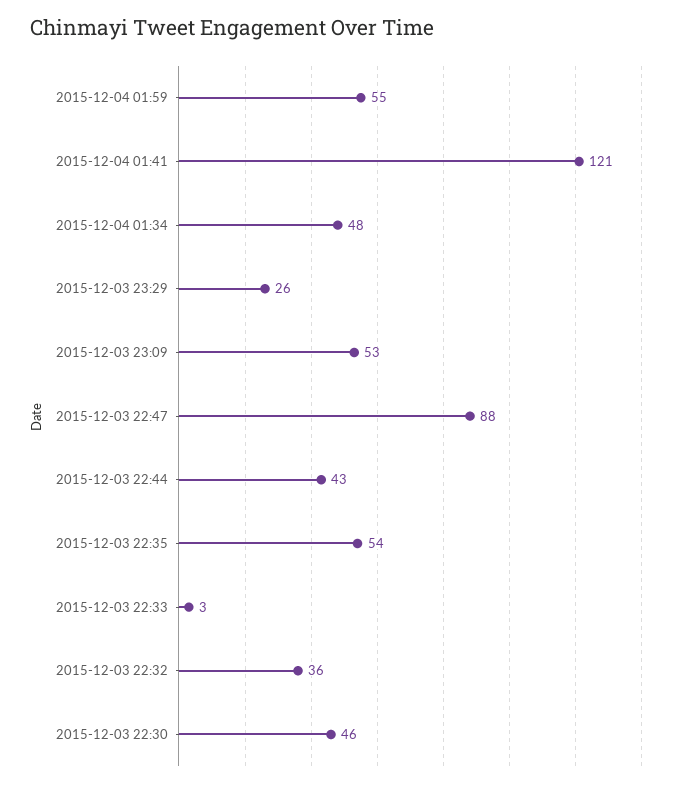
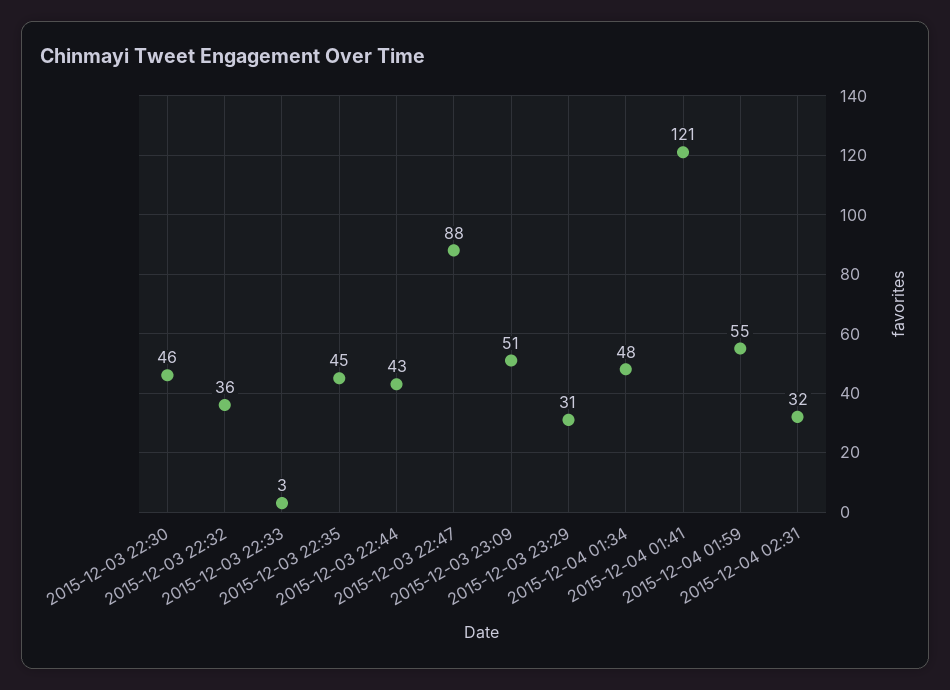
2015-12-03 23:29: 26 -> 31
2015-12-03 23:09: 53 -> 51
2015-12-03 22:35: 54 -> 45
2015-12-04 02:31: none -> 32

